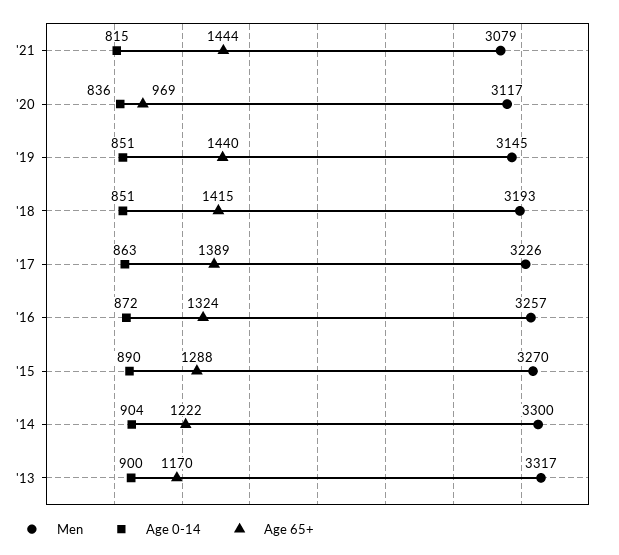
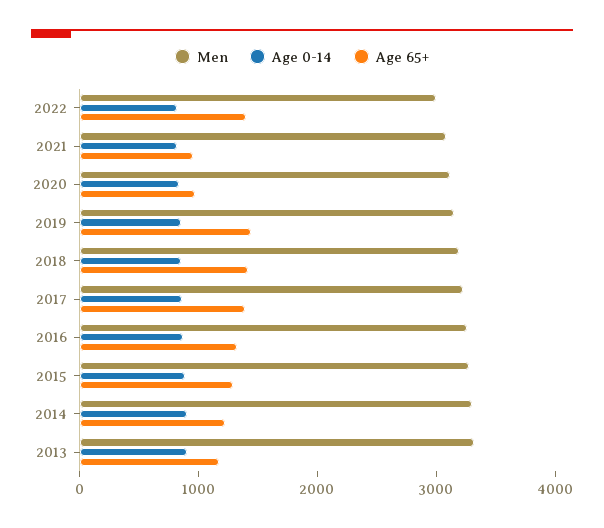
Age 65+, '21: 1444 -> 1000
Men, 2022: none -> 3000
Age 0-14, 2022: none -> 800
Age 65+, 2022: none -> 1400

